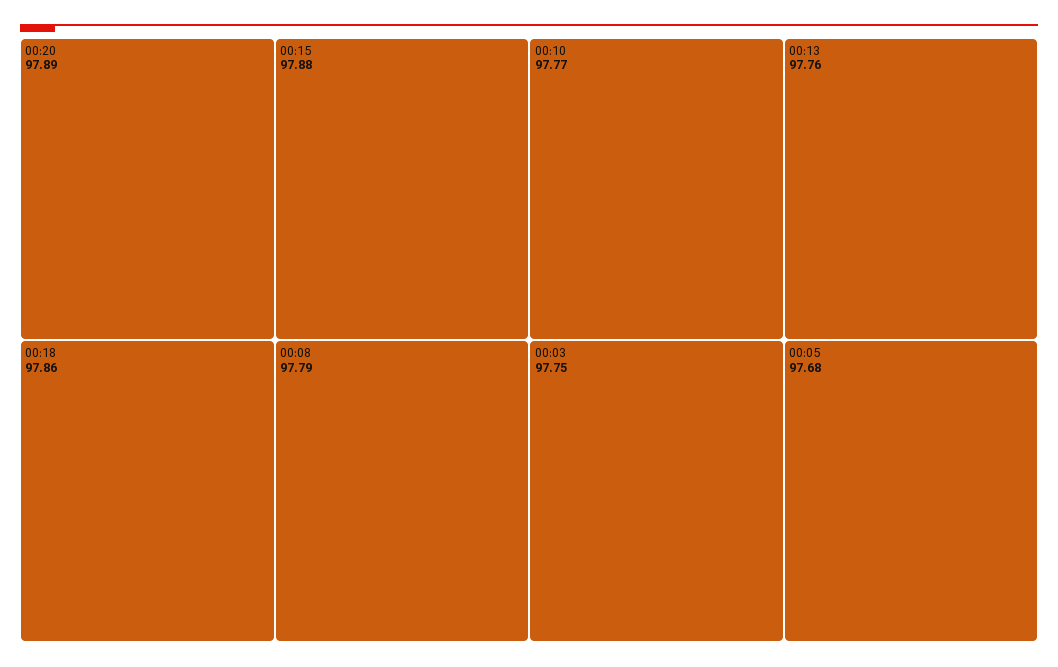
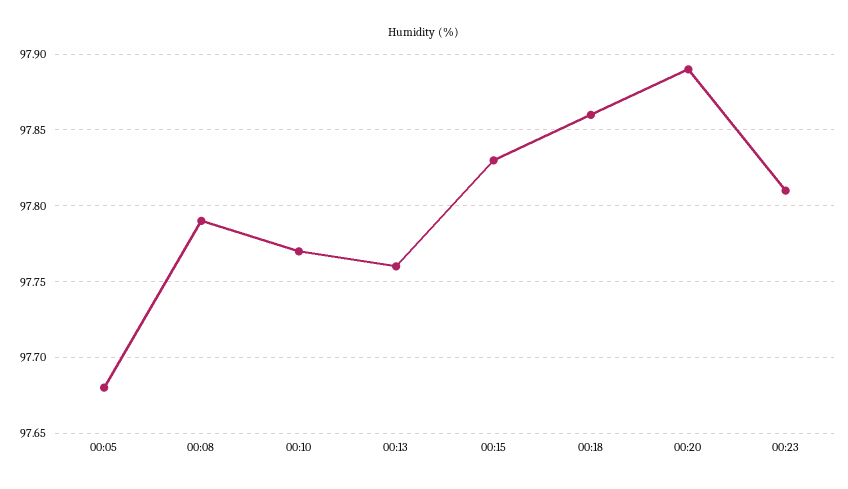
00:15: 97.88 -> 97.83
00:03: 97.75 -> none
00:23: none -> 97.81

